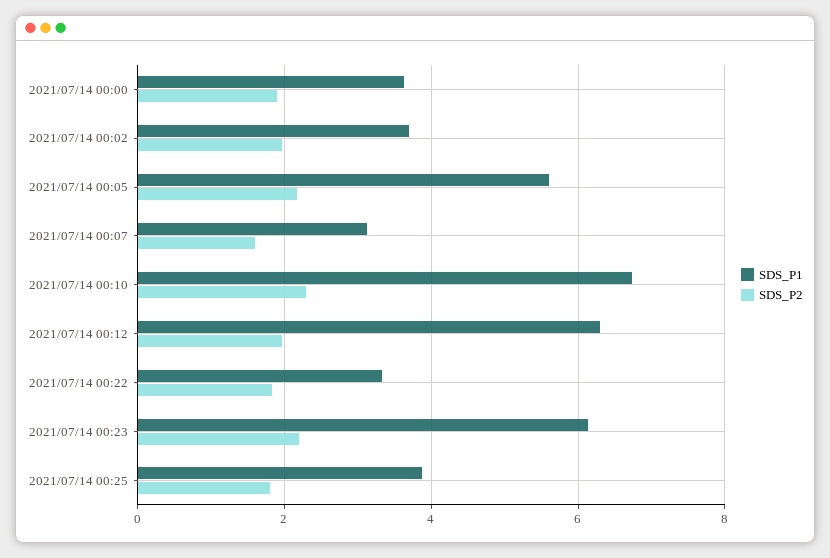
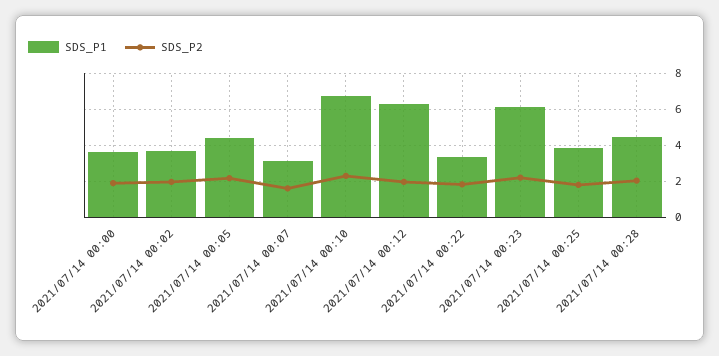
SDS_P1, 2021/07/14 00:05: 5.6 -> 4.5
SDS_P1, 2021/07/14 00:28: none -> 4.5
SDS_P2, 2021/07/14 00:28: none -> 2

